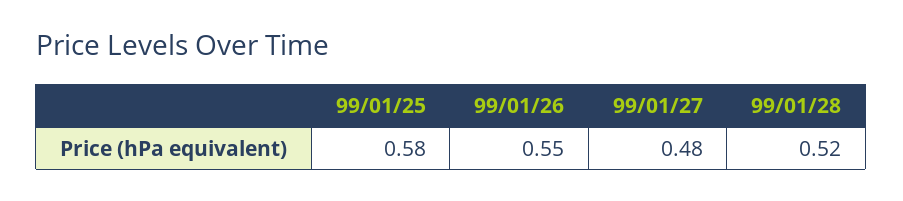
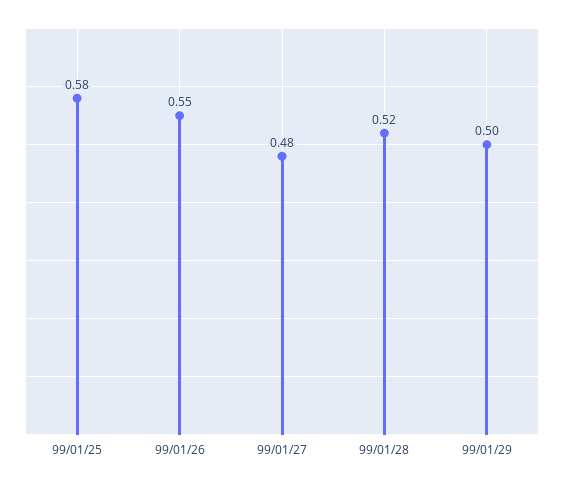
99/01/29: none -> 0.5

